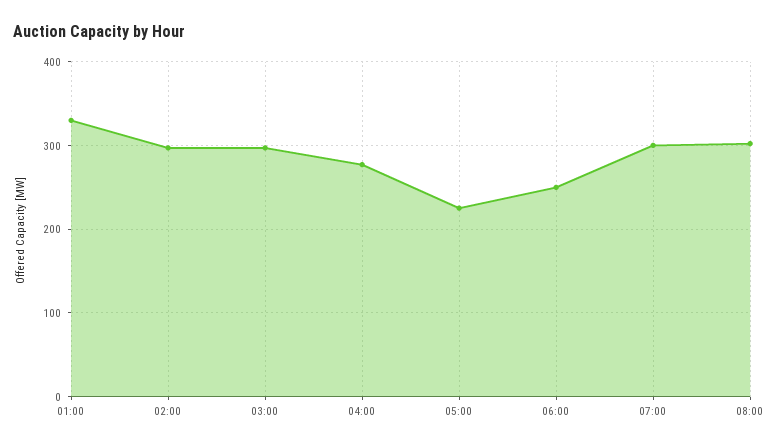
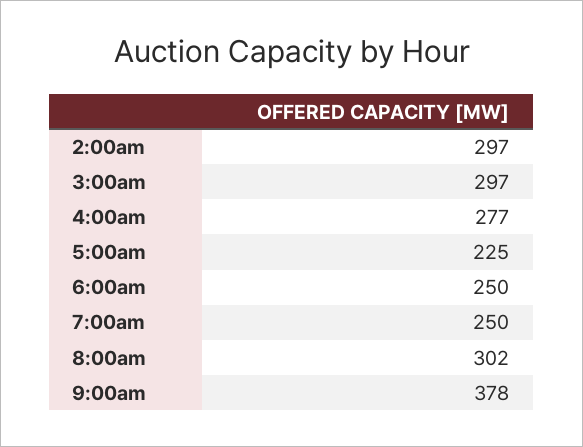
01:00: 330 -> none
07:00: 300 -> 250
9:00am: none -> 378

